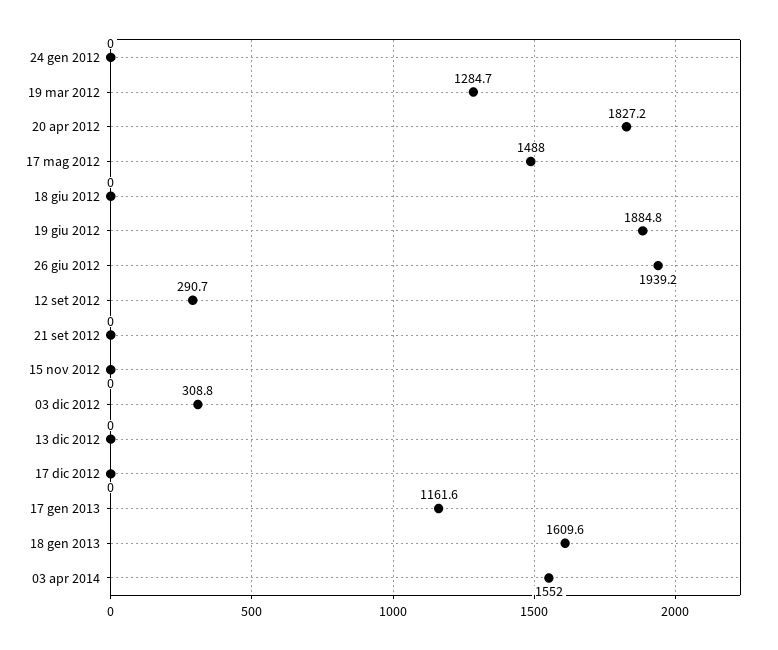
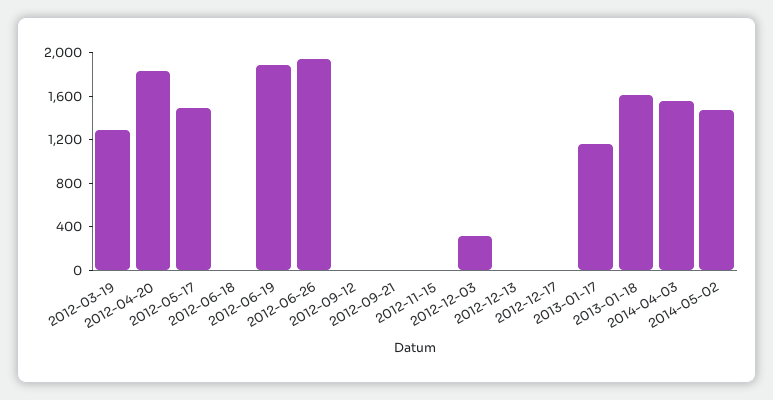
24 gen 2012: 0 -> none
12 set 2012: 290.7 -> 0
2014-05-02: none -> 1500

